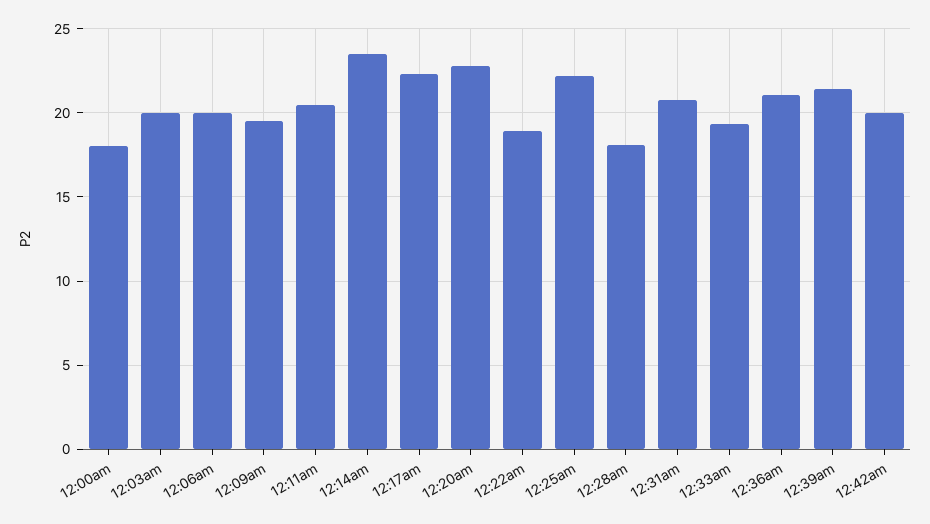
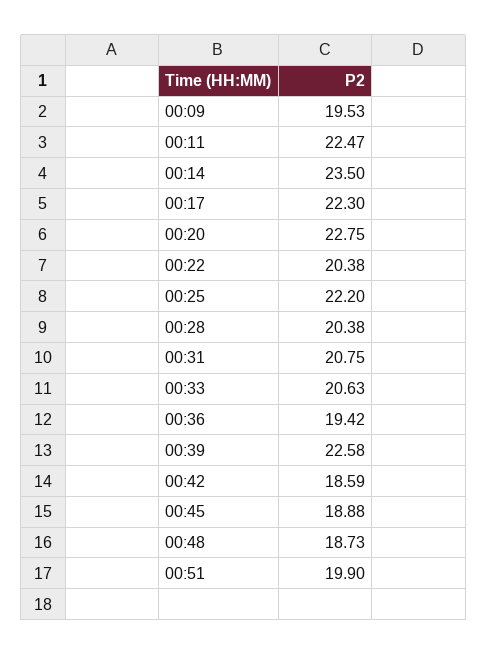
12:00am: 18 -> none
12:03am: 20 -> none
12:06am: 20 -> none
12:11am: 20.5 -> 22.47
12:22am: 19 -> 20.38
12:28am: 18 -> 20.38
12:33am: 19.5 -> 20.63
12:36am: 21 -> 19.42
12:39am: 21.5 -> 22.58
12:42am: 20 -> 18.59
00:45: none -> 18.88
00:48: none -> 18.73
00:51: none -> 19.9

